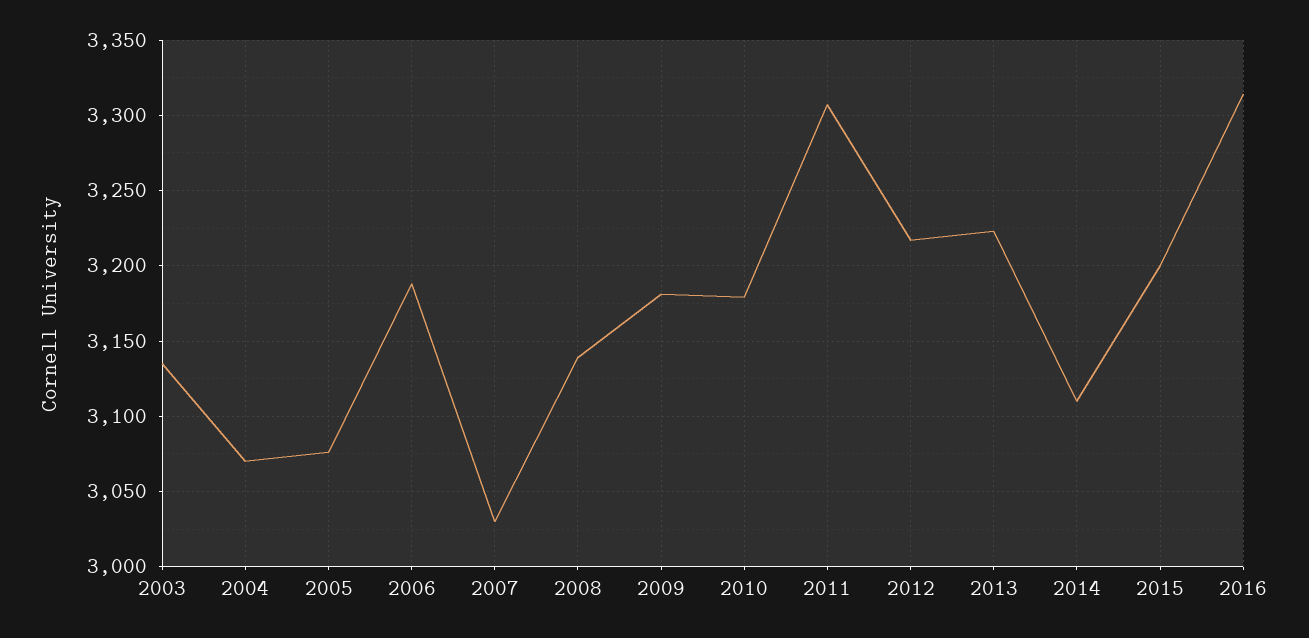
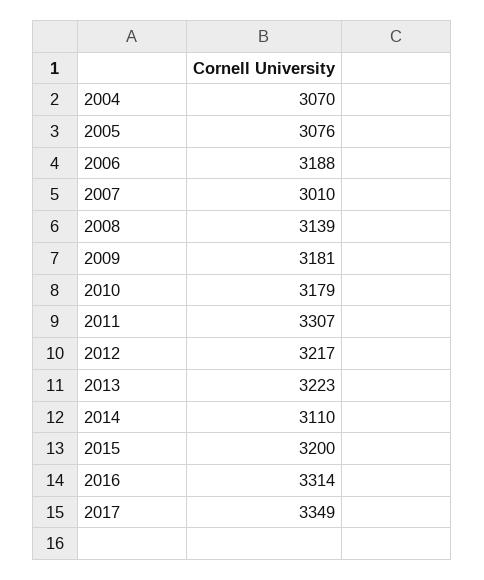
2003: 3135 -> none
2007: 3030 -> 3010
2017: none -> 3349

